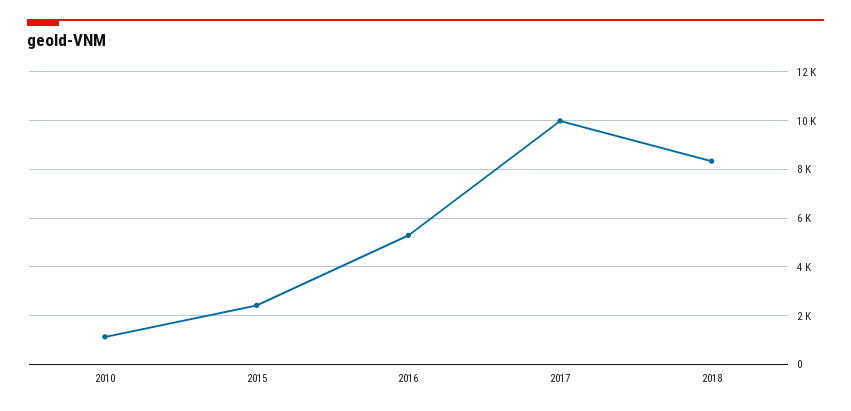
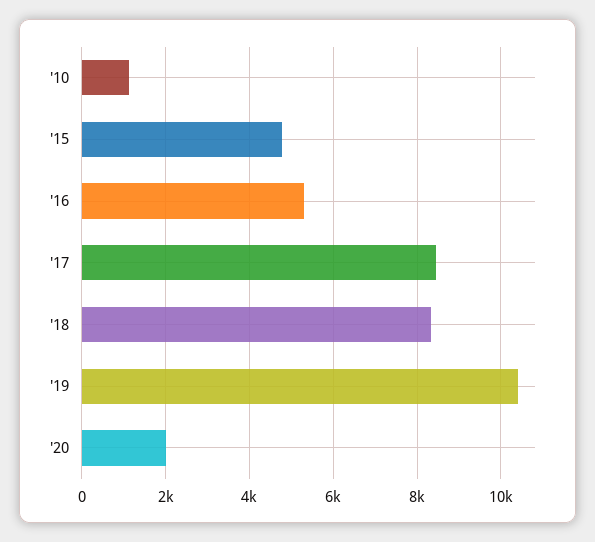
2015: 2500 -> 4800
2017: 10000 -> 8400
'19: none -> 10400
'20: none -> 2000

